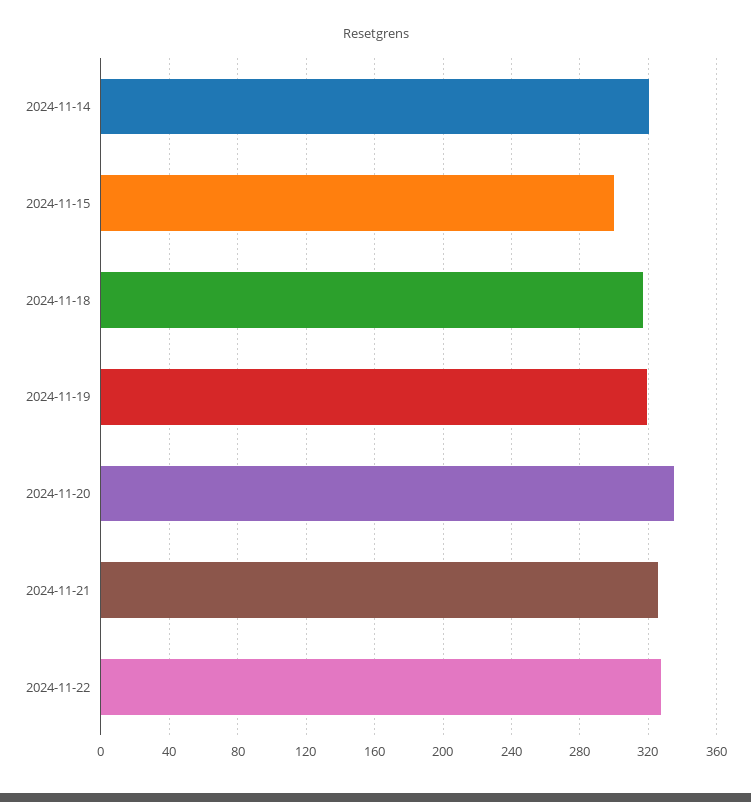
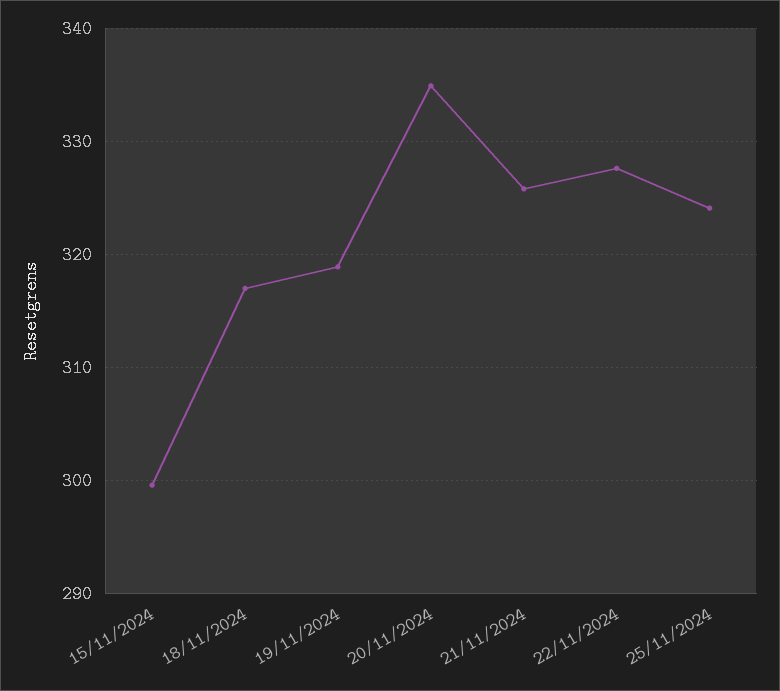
2024-11-14: 320 -> none
25/11/2024: none -> 324

